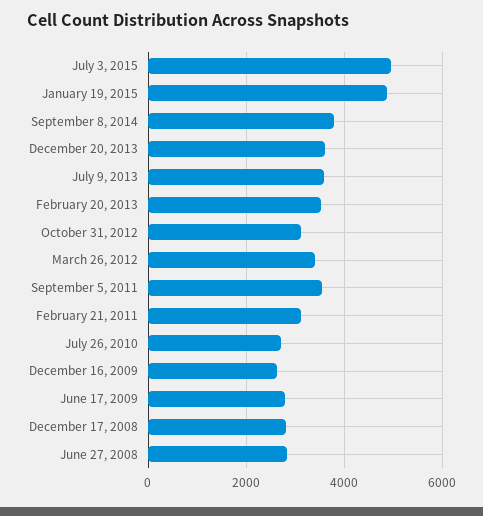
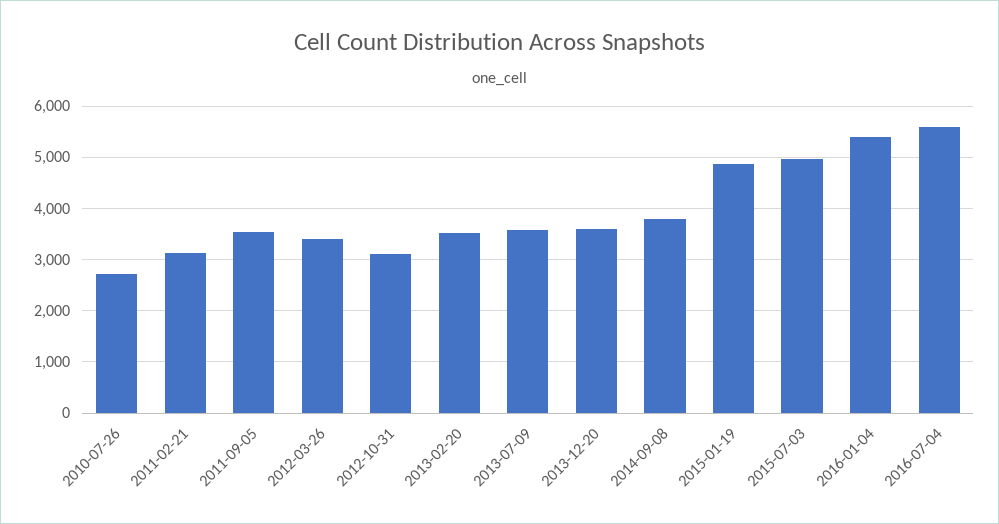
December 16, 2009: 2600 -> none
June 17, 2009: 2800 -> none
December 17, 2008: 2800 -> none
June 27, 2008: 2800 -> none
2016-01-04: none -> 5400
2016-07-04: none -> 5600

